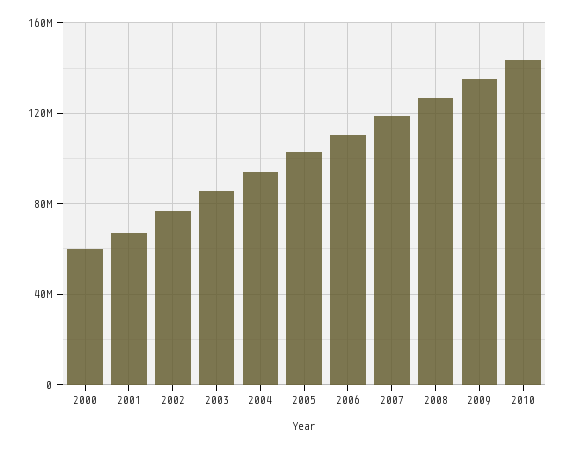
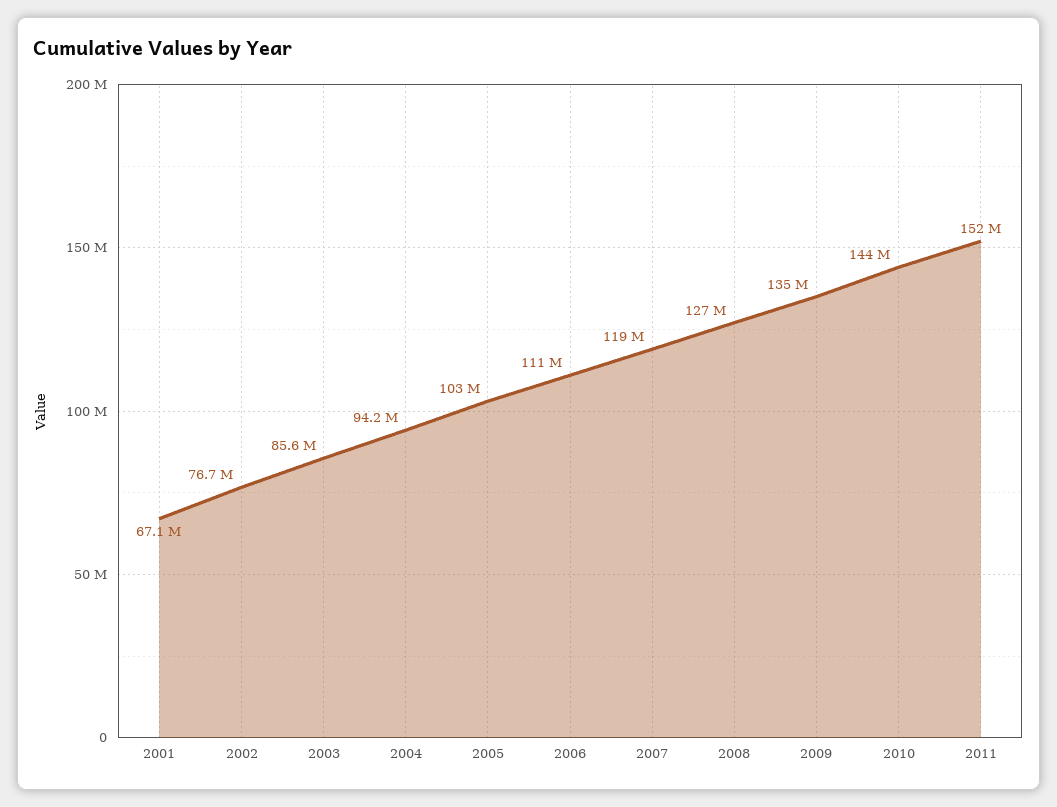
2000: 60000000 -> none
2011: none -> 152000000

